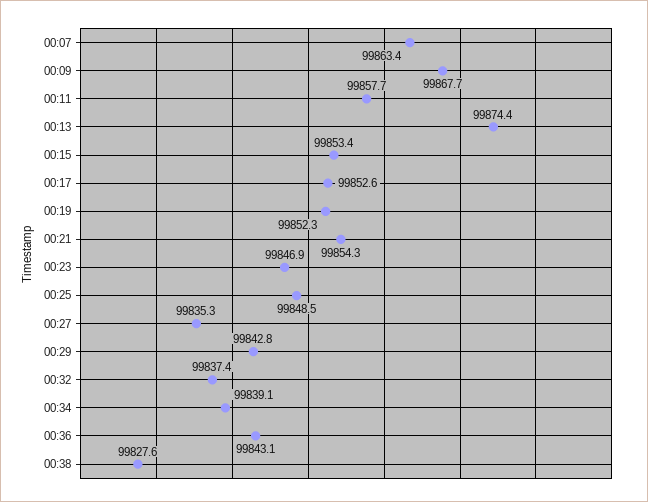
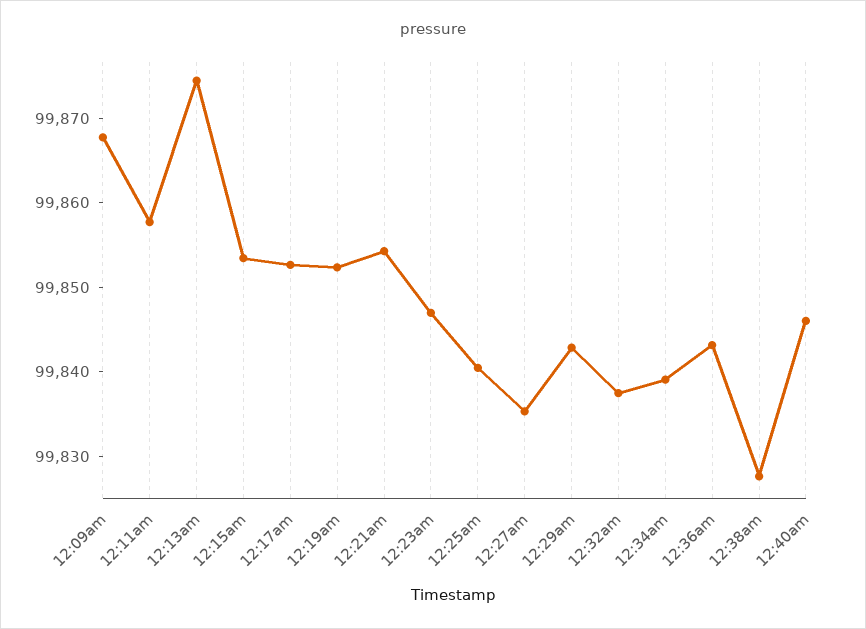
00:07: 99863.4 -> none
00:25: 99848.5 -> 99840
12:40am: none -> 99846

